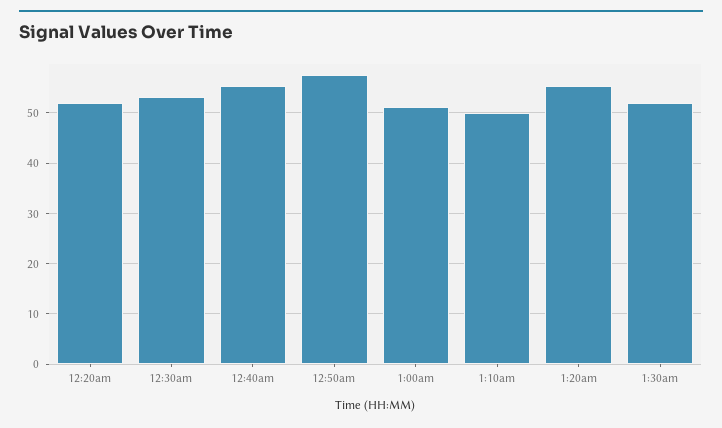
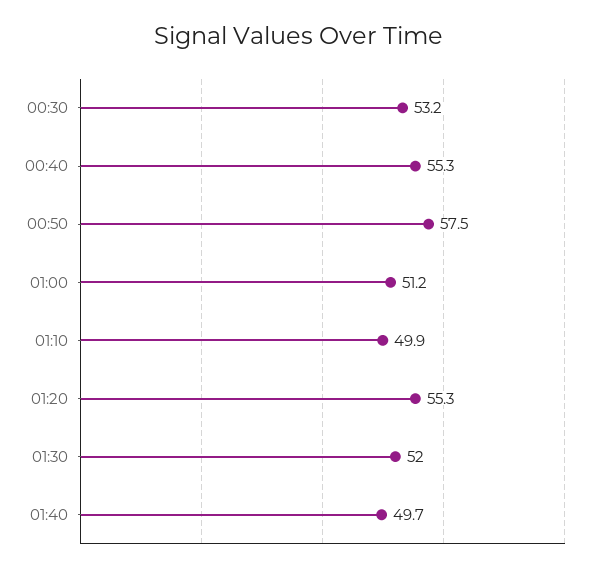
12:20am: 52 -> none
01:40: none -> 49.7

